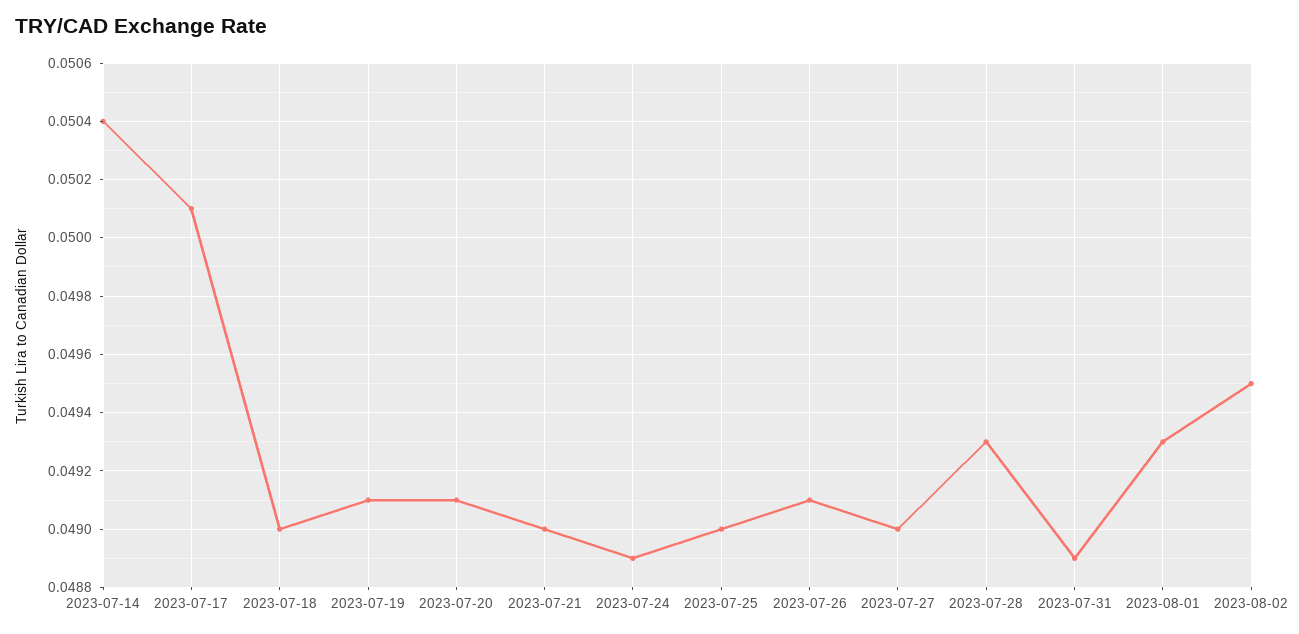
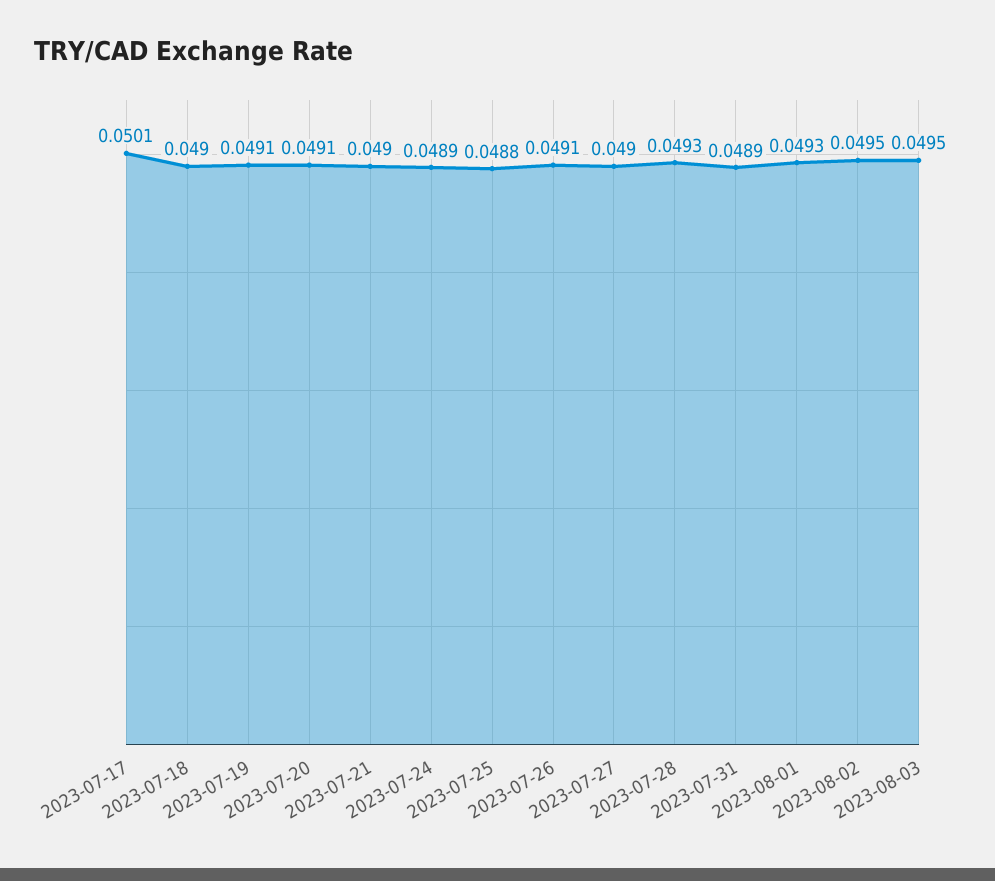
2023-07-14: 0.0504 -> none
2023-07-25: 0.049 -> 0.0488
2023-08-03: none -> 0.0495

